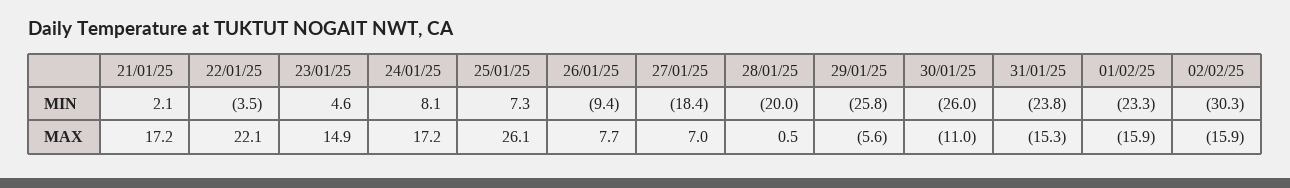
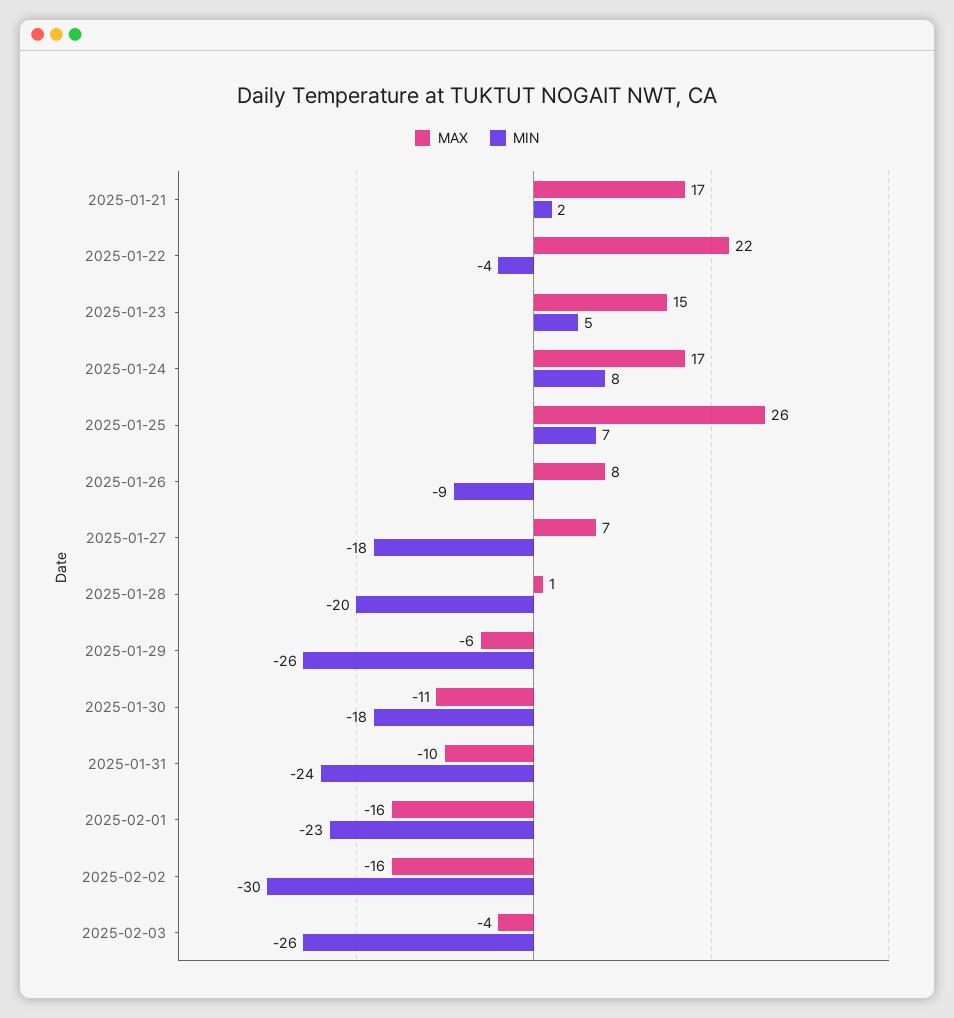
MIN, 30/01/25: -26 -> -18
MAX, 31/01/25: -15.3 -> -10
MAX, 2025-02-03: none -> -4
MIN, 2025-02-03: none -> -26

